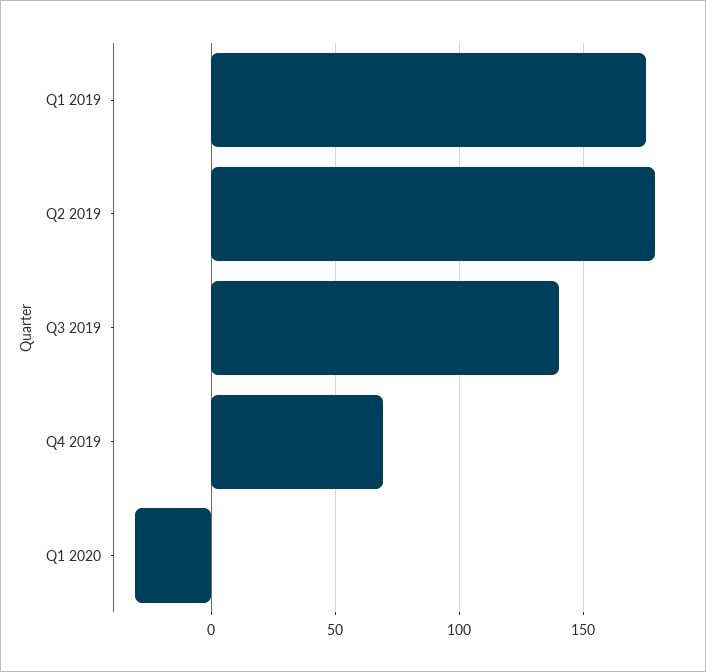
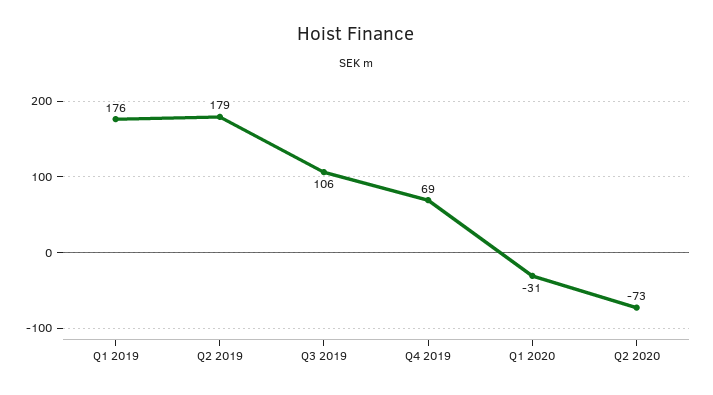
Q3 2019: 140 -> 106
Q2 2020: none -> -73

